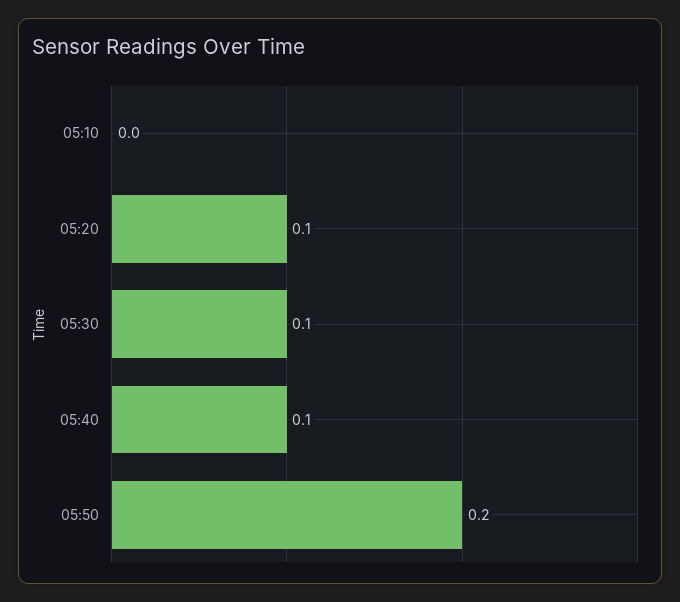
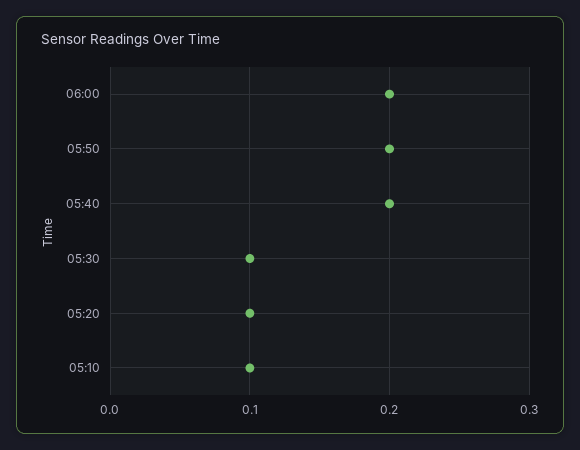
05:10: 0 -> 0.1
05:40: 0.1 -> 0.2
06:00: none -> 0.2

